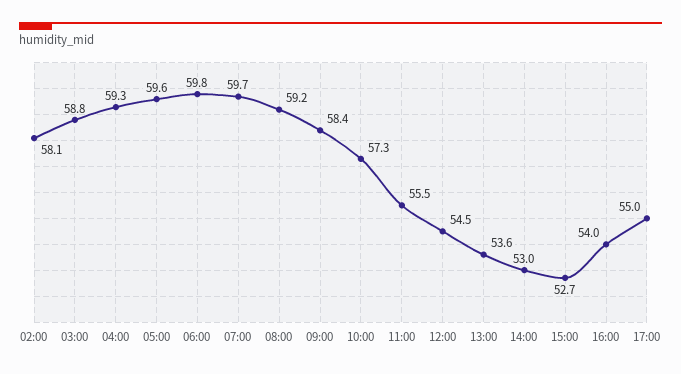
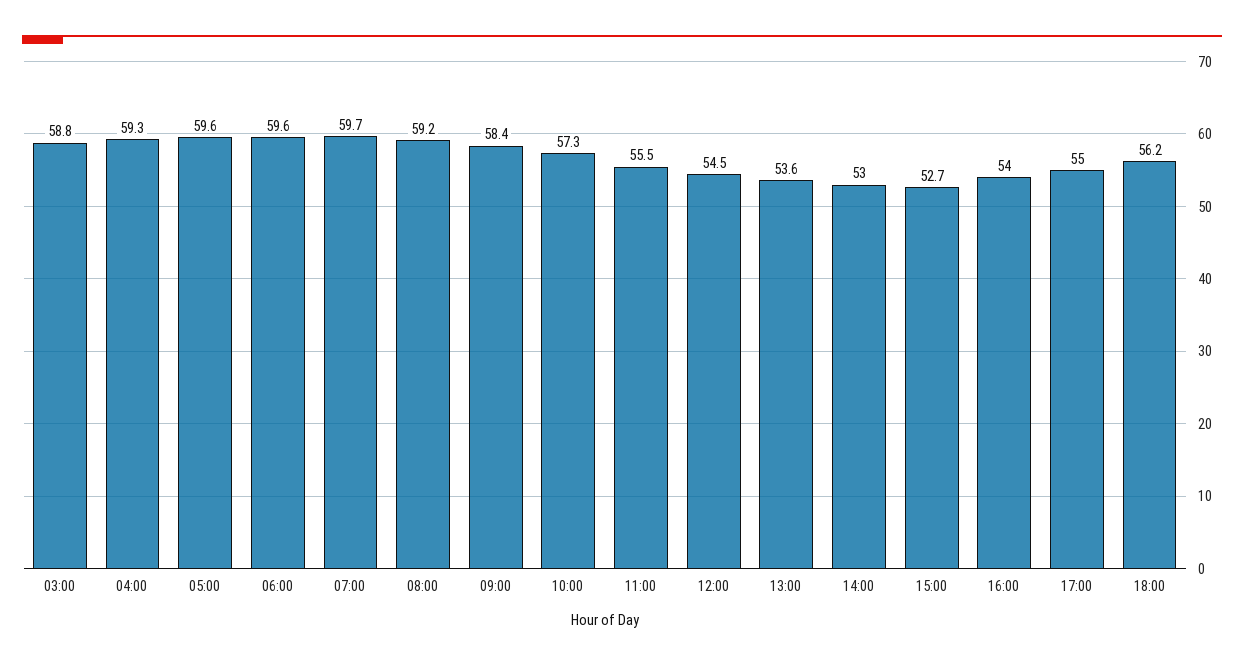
02:00: 58.1 -> none
06:00: 59.8 -> 59.6
18:00: none -> 56.2

